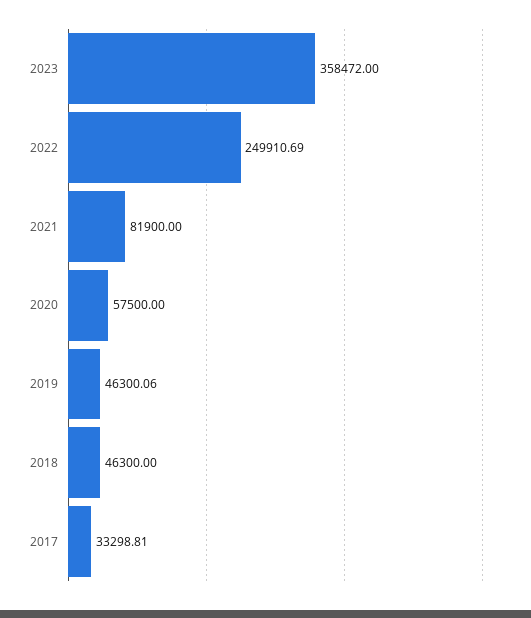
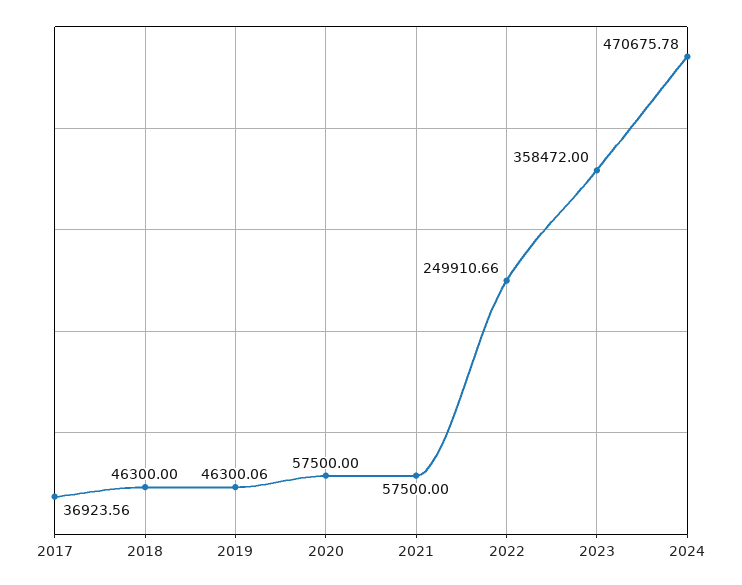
2022: 249910.69 -> 249910.66
2021: 81900 -> 57500
2017: 33298.81 -> 36923.56
2024: none -> 470675.78

